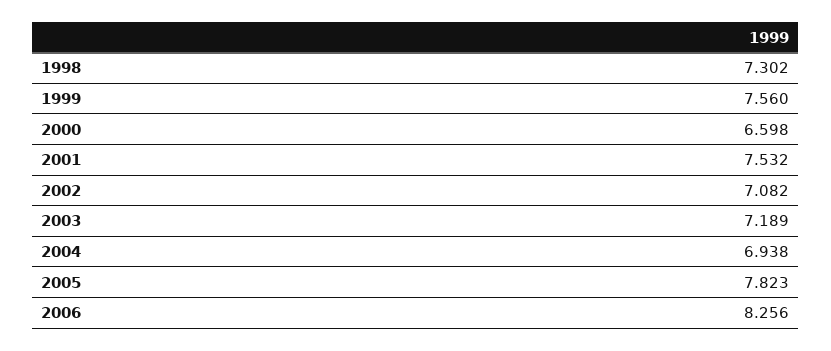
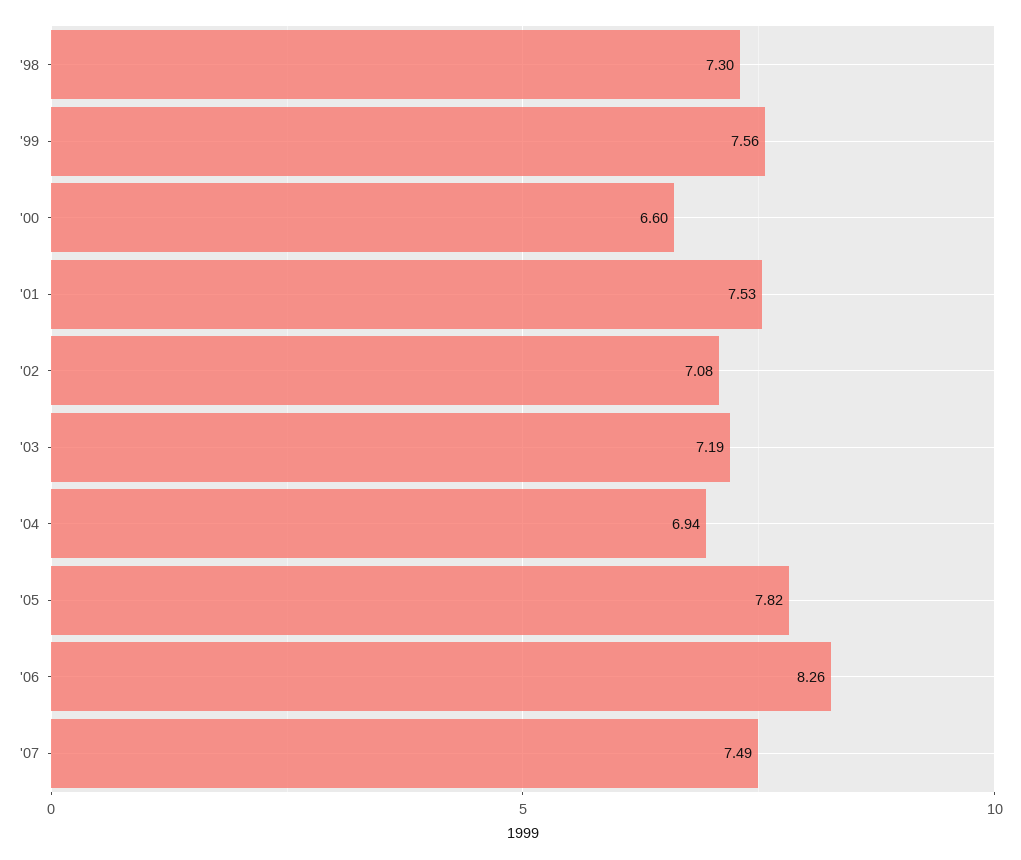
'07: none -> 7.49

